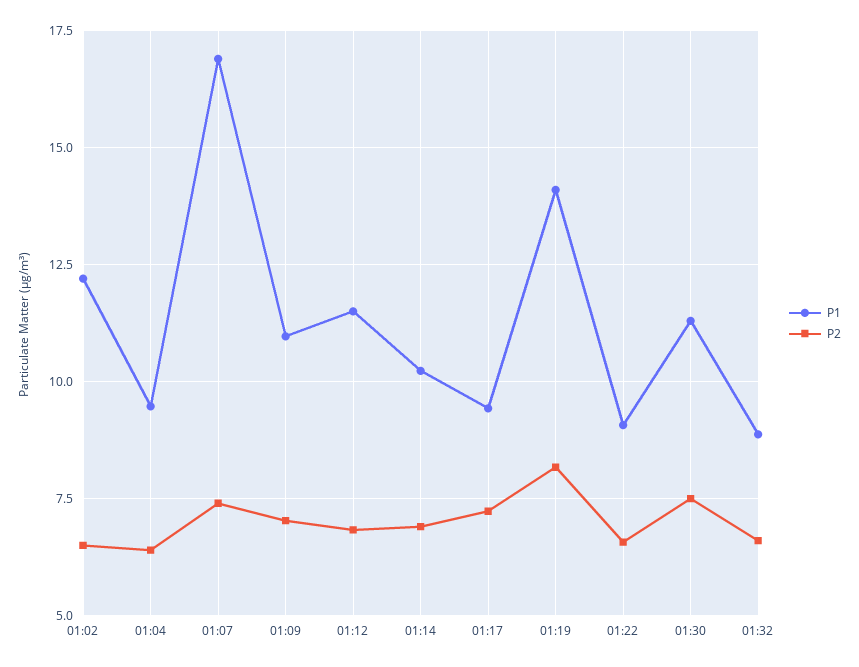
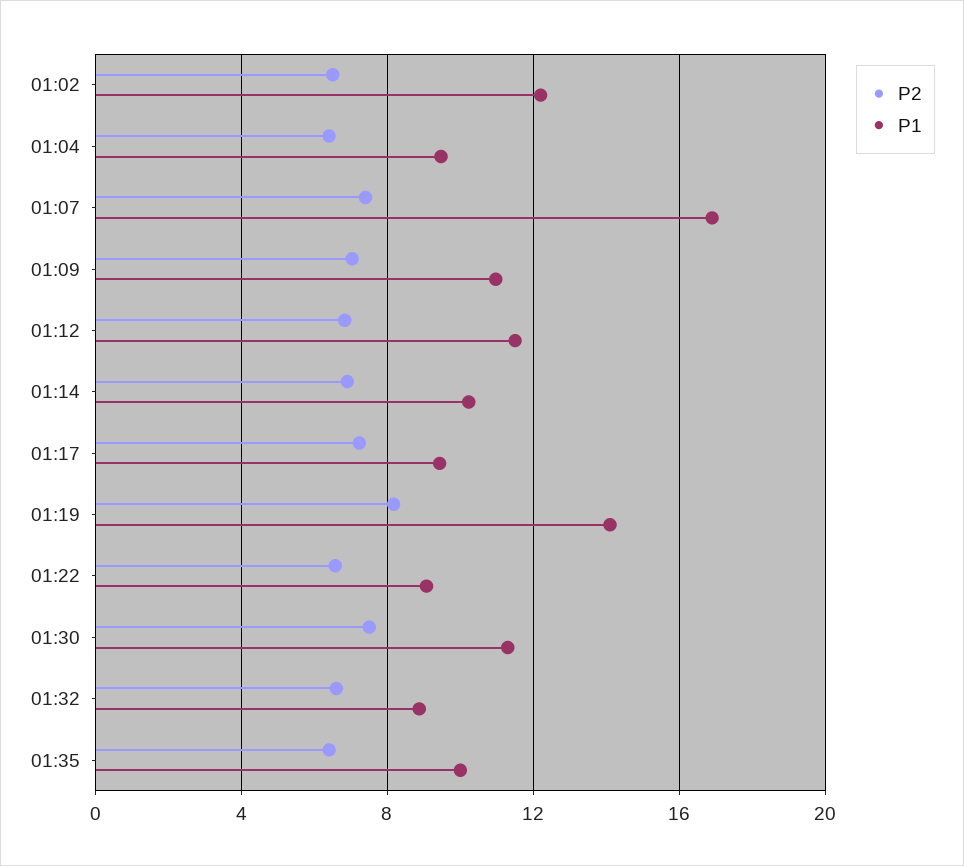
P2, 01:35: none -> 6.5
P1, 01:35: none -> 10

